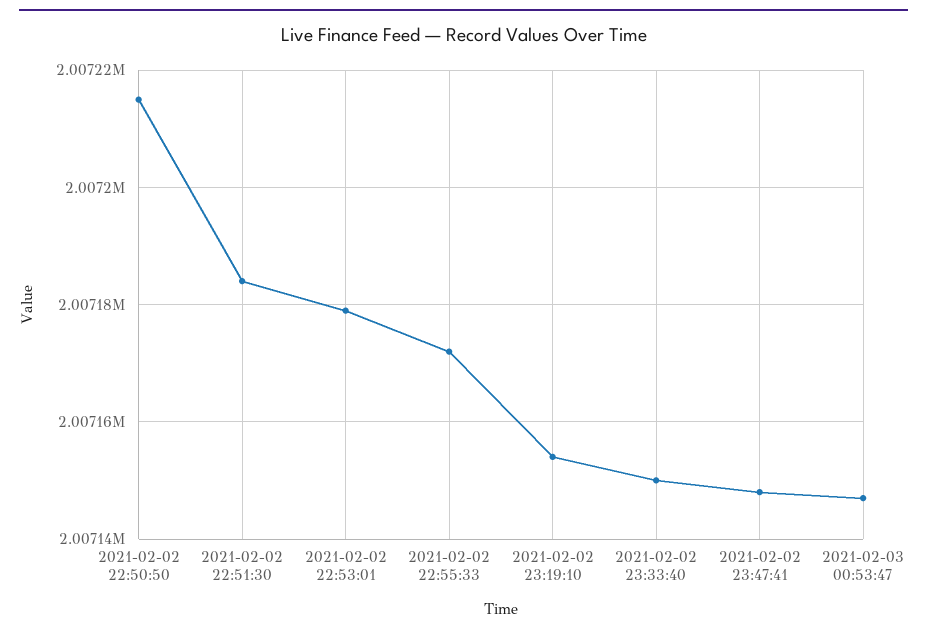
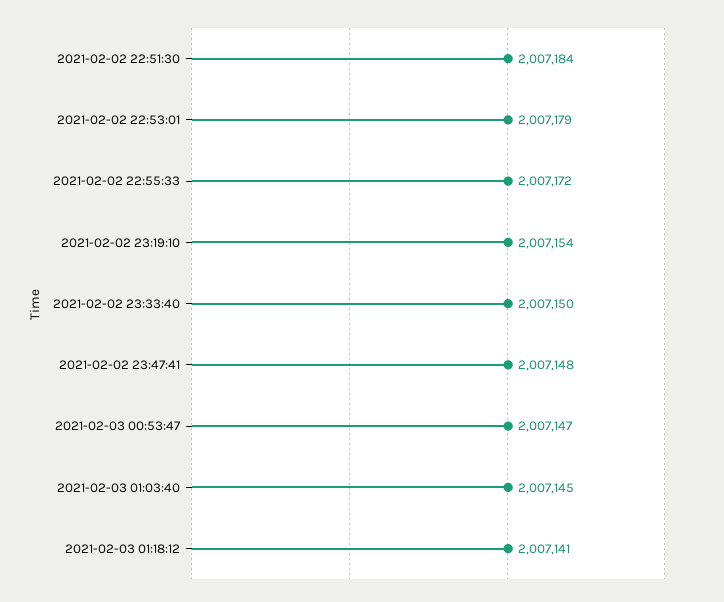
2021-02-02 22:50:50: 2007215 -> none
2021-02-03 01:03:40: none -> 2007145
2021-02-03 01:18:12: none -> 2007141

